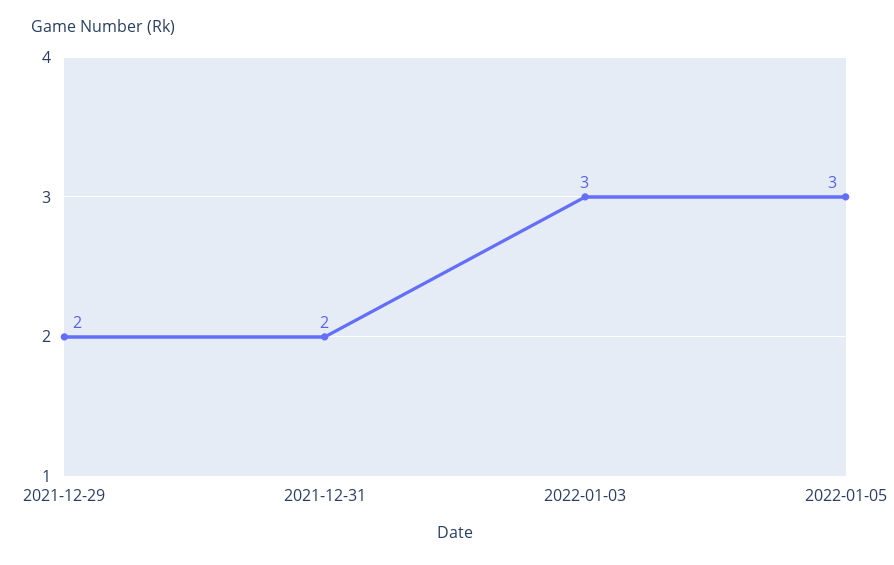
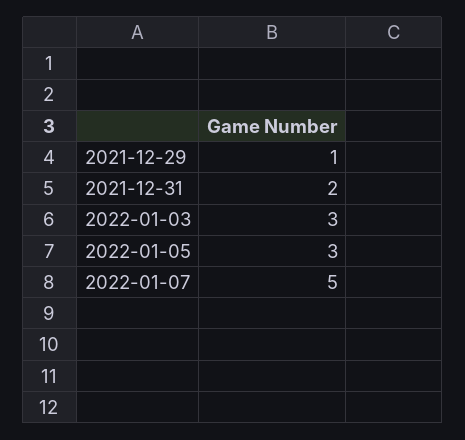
2021-12-29: 2 -> 1
2022-01-07: none -> 5

